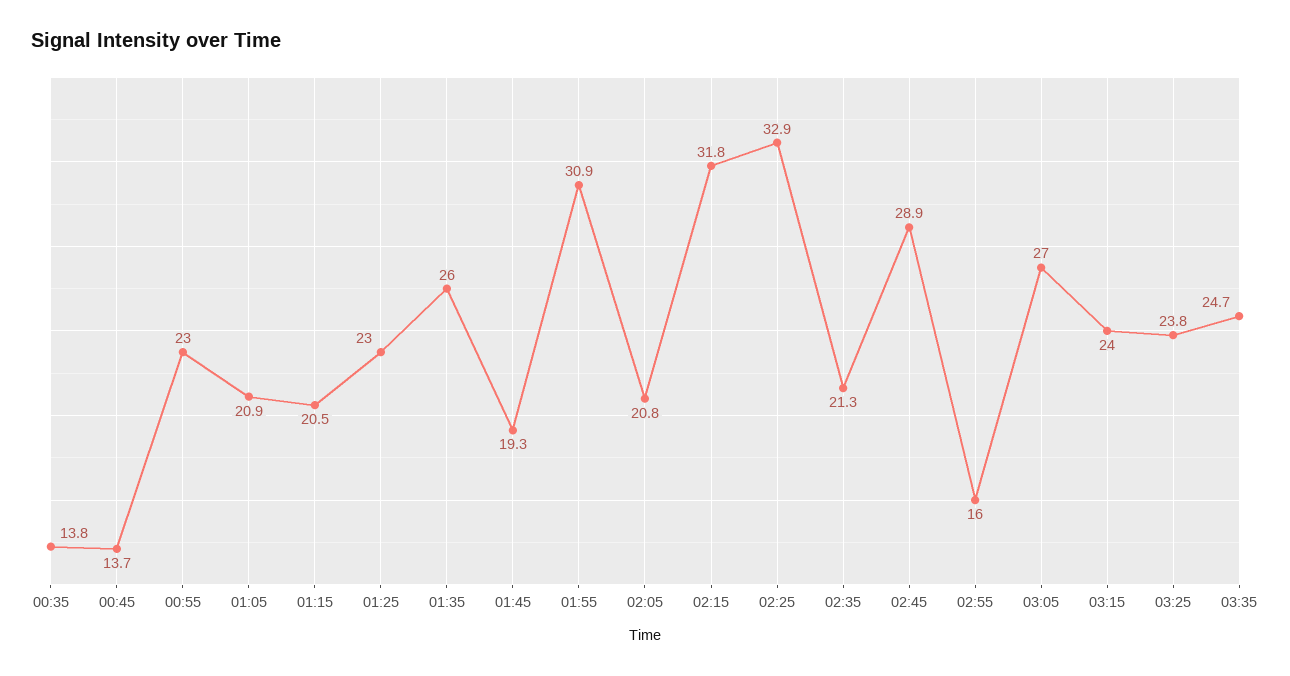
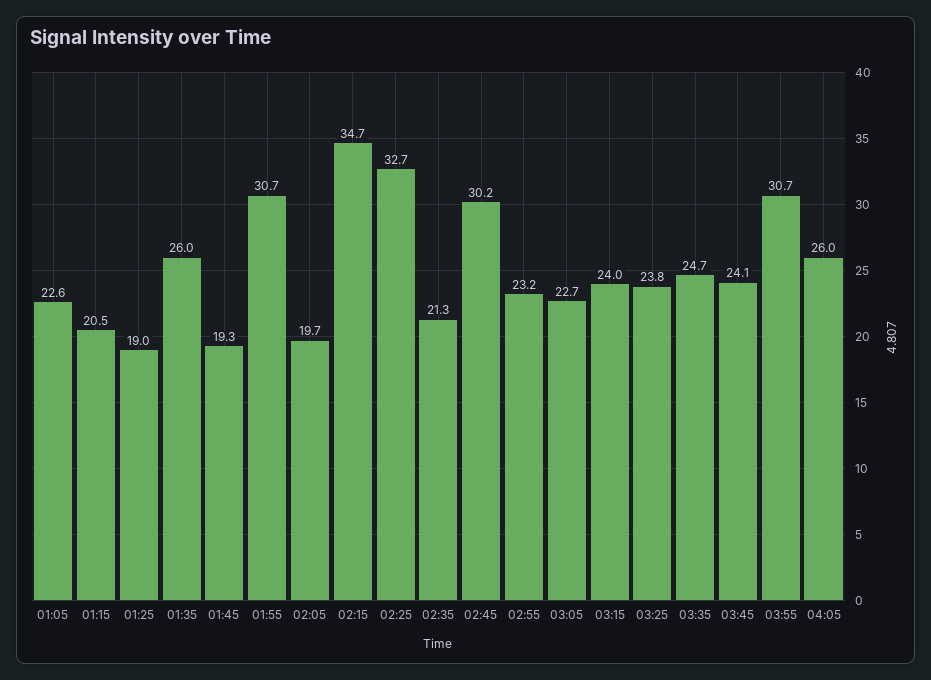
00:35: 13.8 -> none
00:45: 13.7 -> none
00:55: 23 -> none
01:05: 20.9 -> 22.6
01:25: 23 -> 19
01:55: 30.9 -> 30.7
02:05: 20.8 -> 19.7
02:15: 31.8 -> 34.7
02:25: 32.9 -> 32.7
02:45: 28.9 -> 30.2
02:55: 16 -> 23.2
03:05: 27 -> 22.7
03:45: none -> 24.1
03:55: none -> 30.7
04:05: none -> 26

